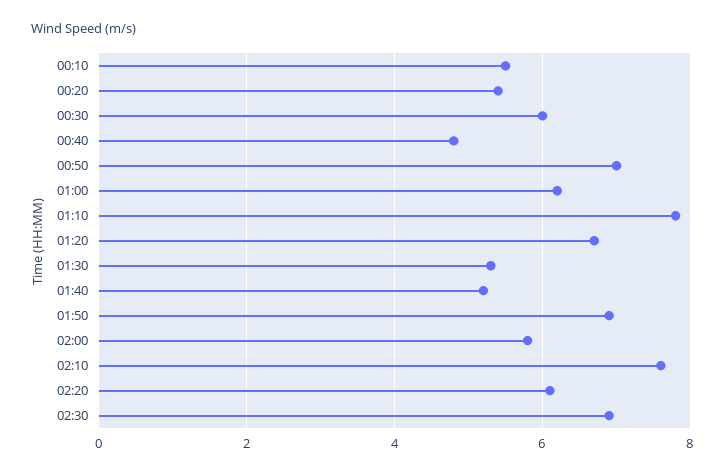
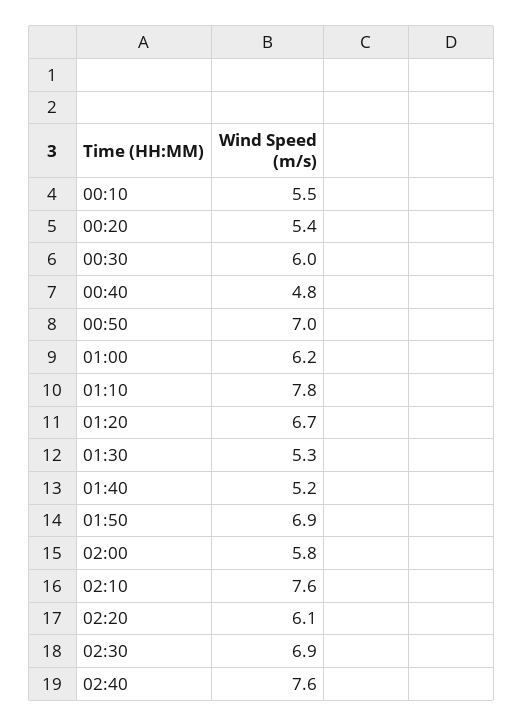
02:40: none -> 7.6

